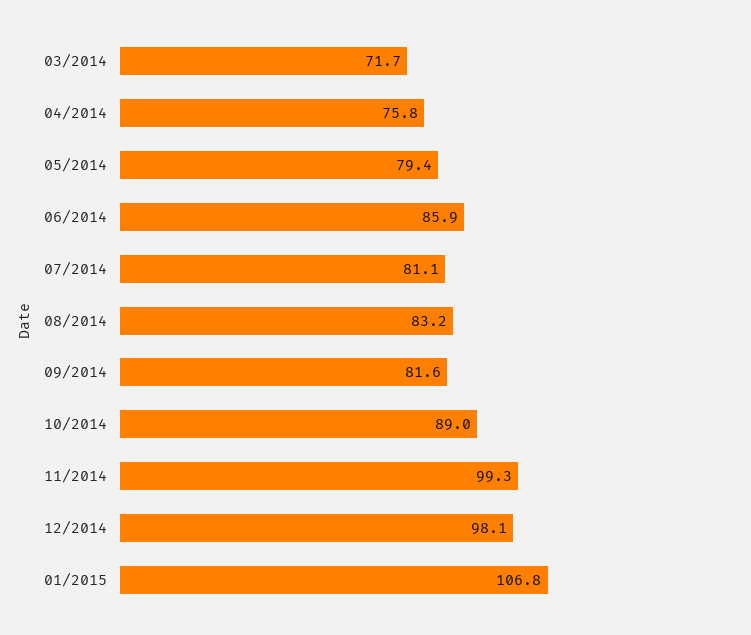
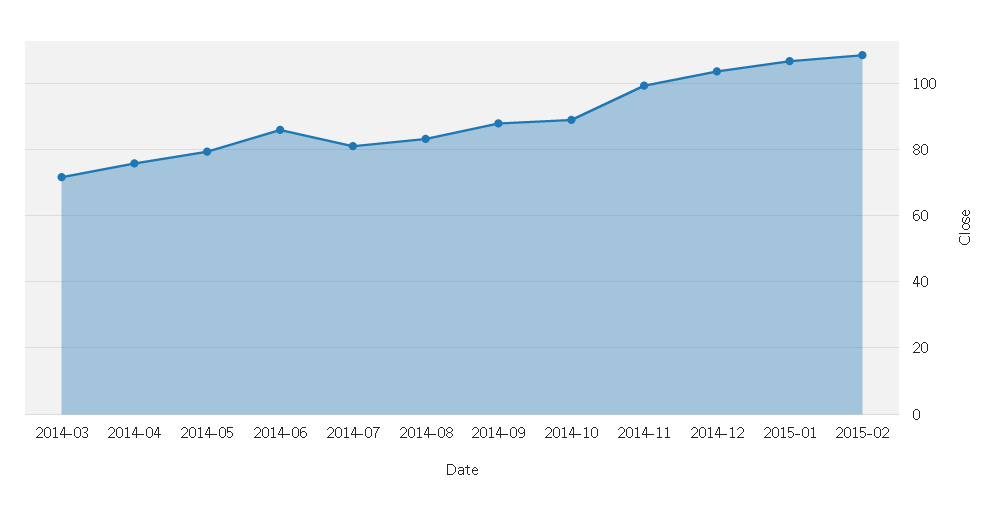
09/2014: 81.6 -> 88
12/2014: 98.1 -> 104
2015-02: none -> 108

